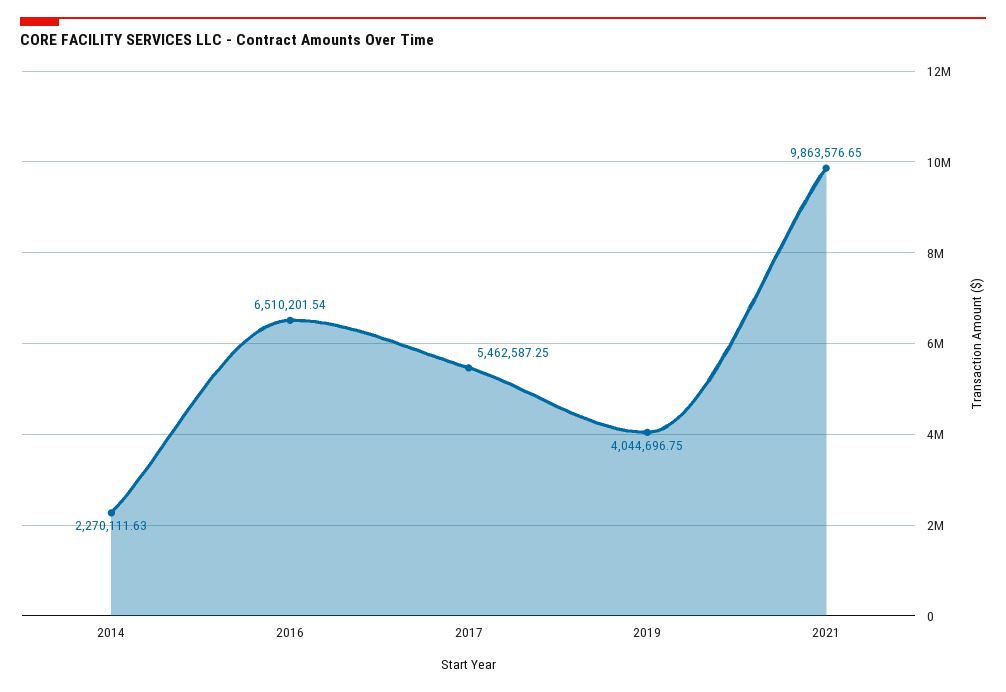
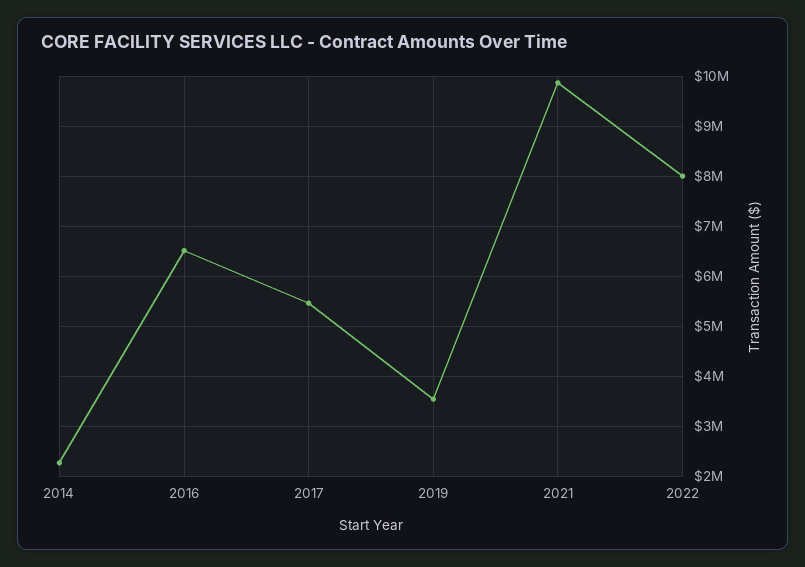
2019: 4044696.75 -> 3600000
2022: none -> 8000000

